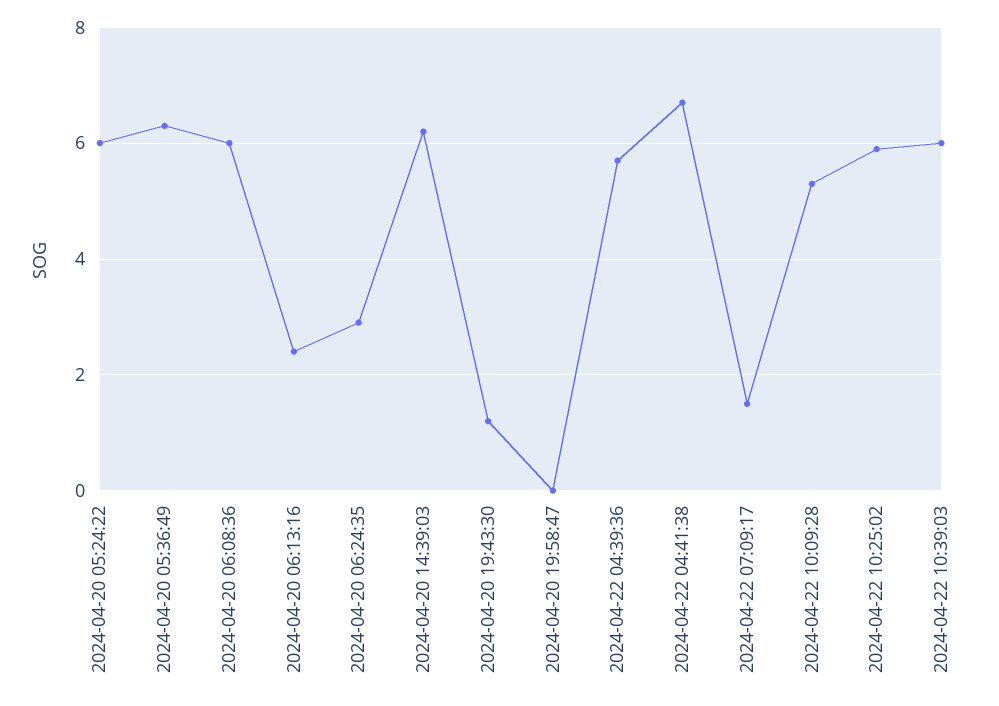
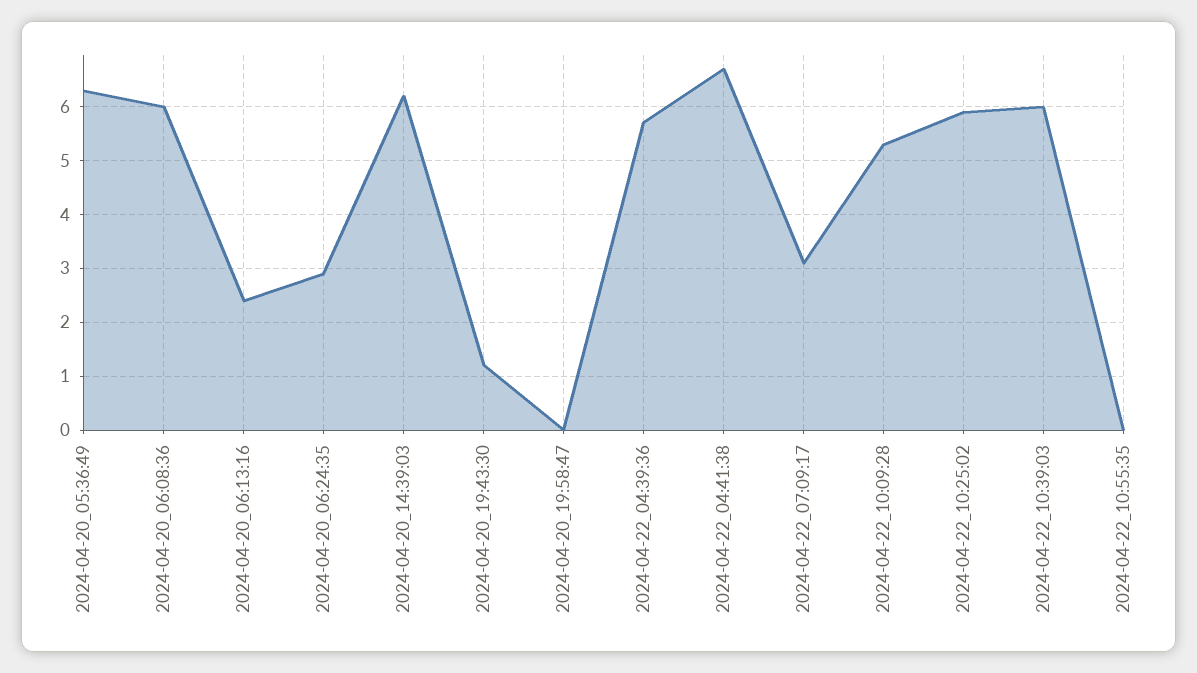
2024-04-20 05:24:22: 6 -> none
2024-04-22 07:09:17: 1.5 -> 3
2024-04-22_10:55:35: none -> 0

